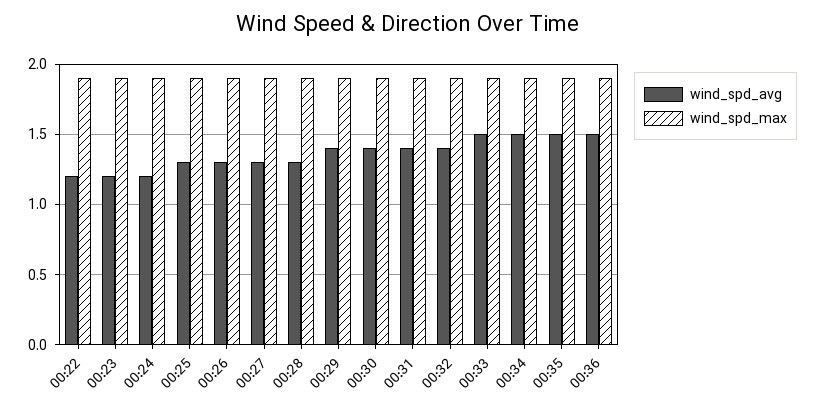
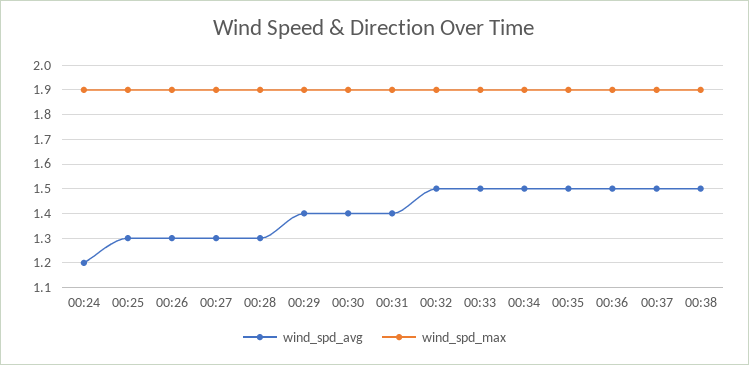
wind_spd_avg, 00:22: 1.2 -> none
wind_spd_max, 00:22: 1.9 -> none
wind_spd_avg, 00:23: 1.2 -> none
wind_spd_max, 00:23: 1.9 -> none
wind_spd_avg, 00:32: 1.4 -> 1.5
wind_spd_avg, 00:37: none -> 1.5
wind_spd_max, 00:37: none -> 1.9
wind_spd_avg, 00:38: none -> 1.5
wind_spd_max, 00:38: none -> 1.9

